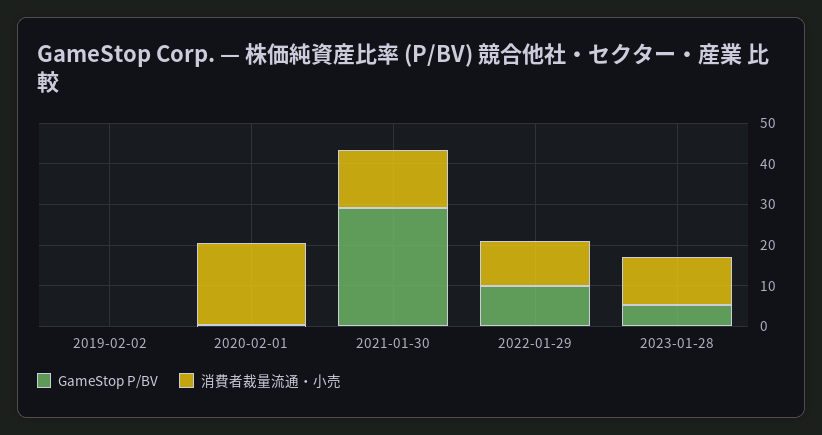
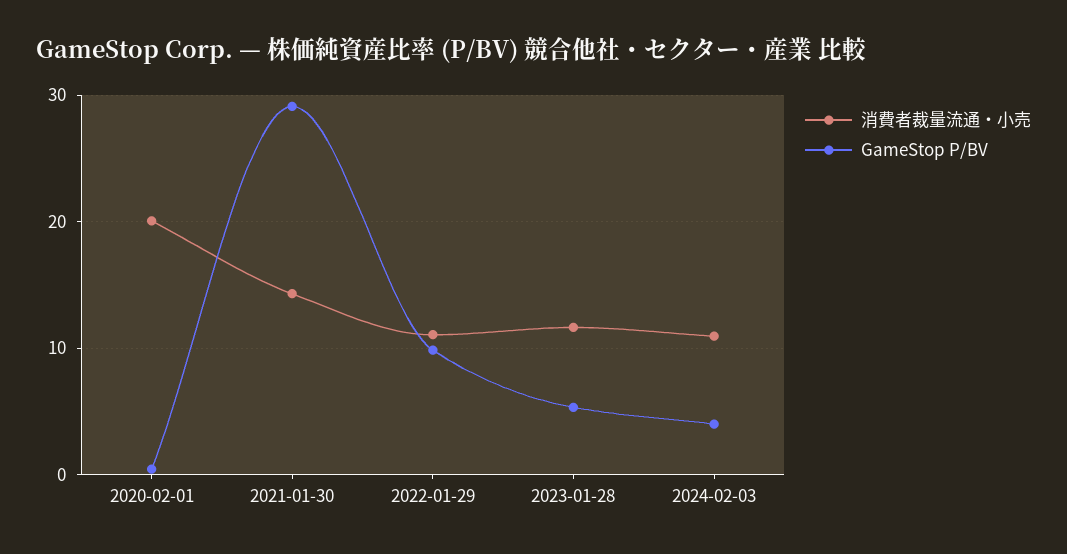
GameStop P/BV, 2019-02-02: 0 -> none
消費者裁量流通・小売, 2019-02-02: 0 -> none
消費者裁量流通・小売, 2024-02-03: none -> 11
GameStop P/BV, 2024-02-03: none -> 4

